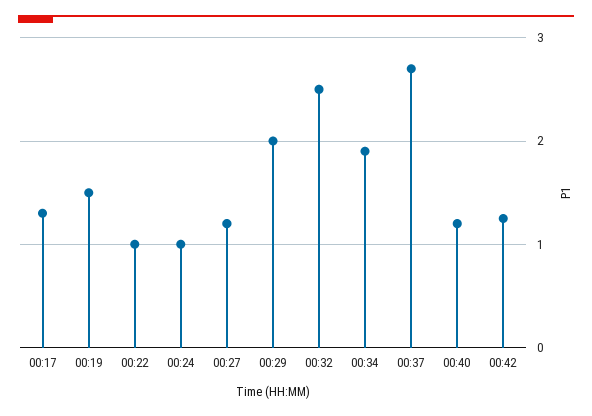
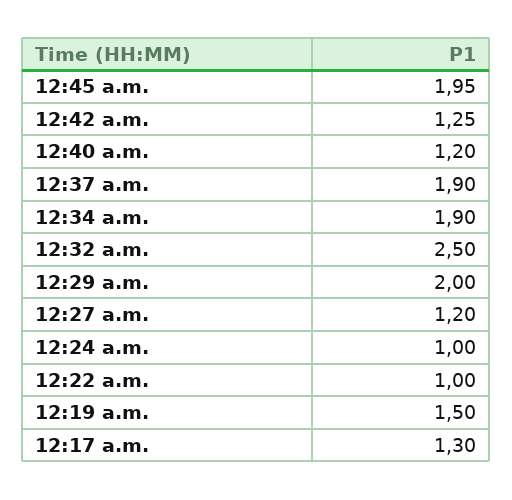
00:37: 2.7 -> 1.9
12:45 a.m.: none -> 1.95

